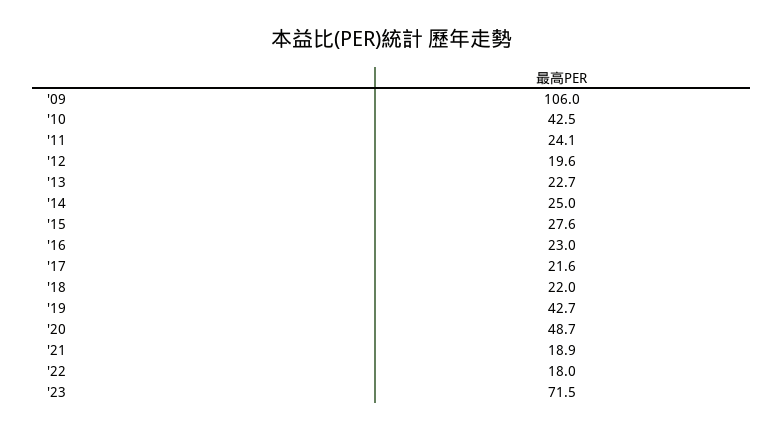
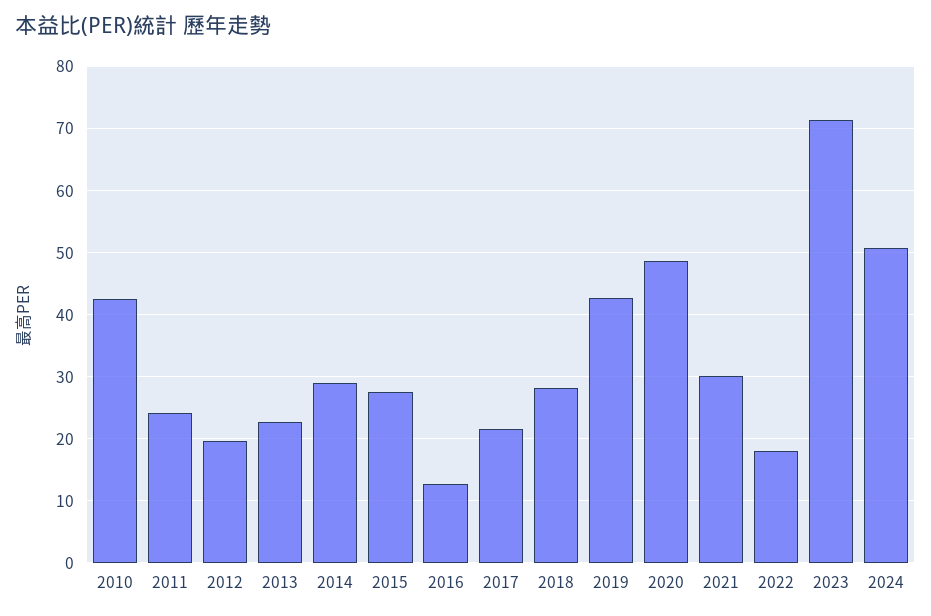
'09: 106 -> none
'14: 25 -> 29
'16: 23 -> 13
'18: 22 -> 28
'21: 18.9 -> 30
2024: none -> 51

